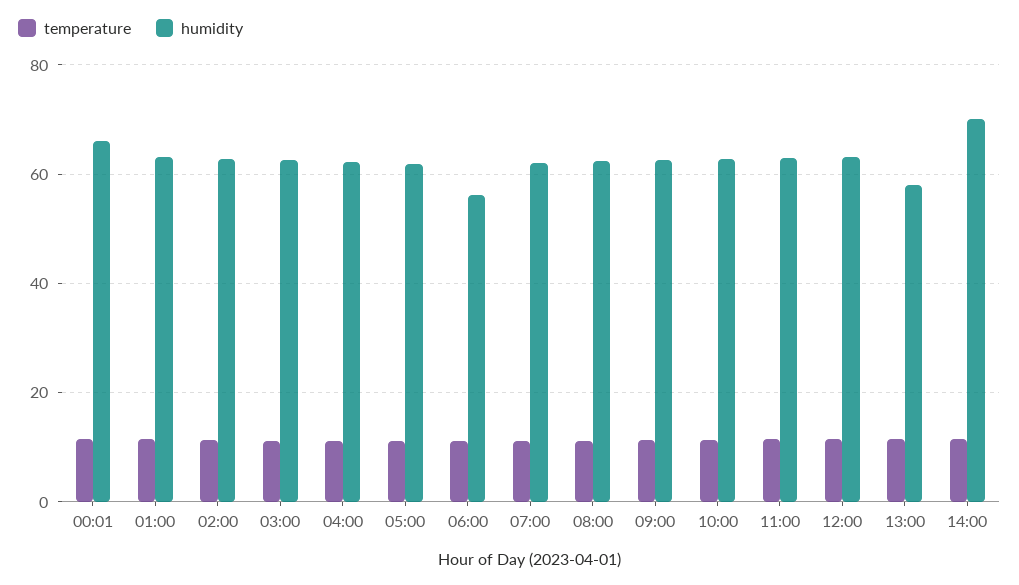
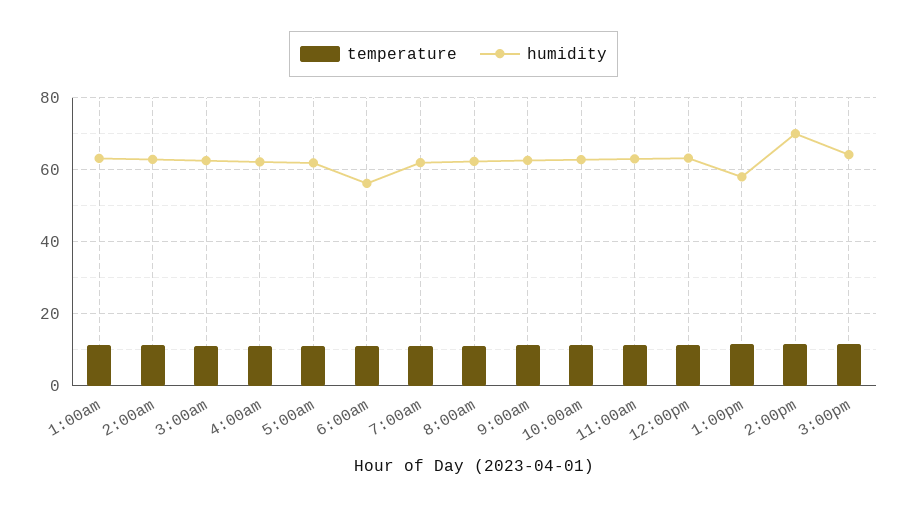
temperature, 00:01: 12 -> none
humidity, 00:01: 66 -> none
temperature, 3:00pm: none -> 12
humidity, 3:00pm: none -> 64

